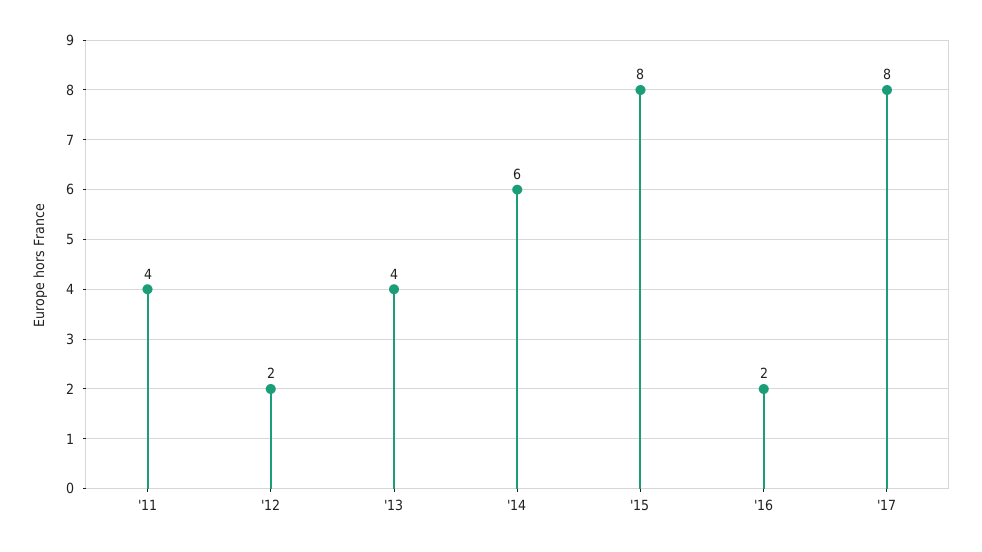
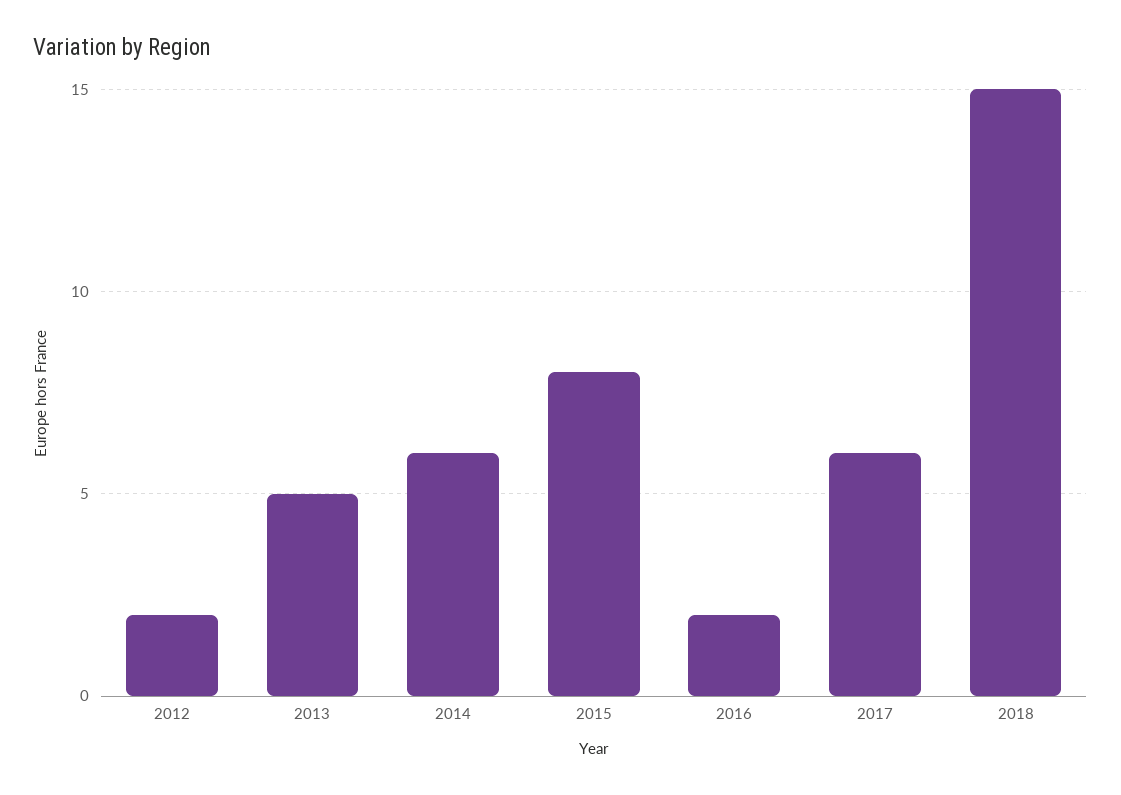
'11: 4 -> none
'13: 4 -> 5
'17: 8 -> 6
2018: none -> 15

